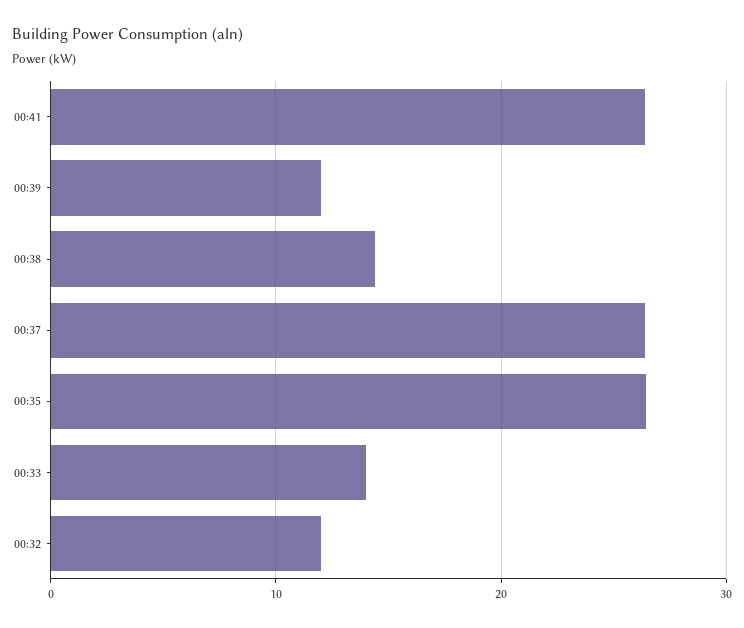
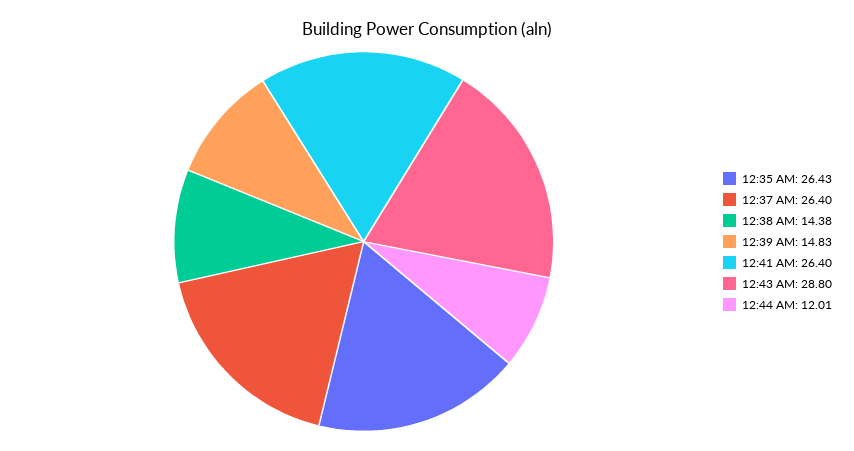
00:39: 12 -> 14.83
00:33: 14 -> none
00:32: 12 -> none
12:43 AM: none -> 28.8
12:44 AM: none -> 12.01

